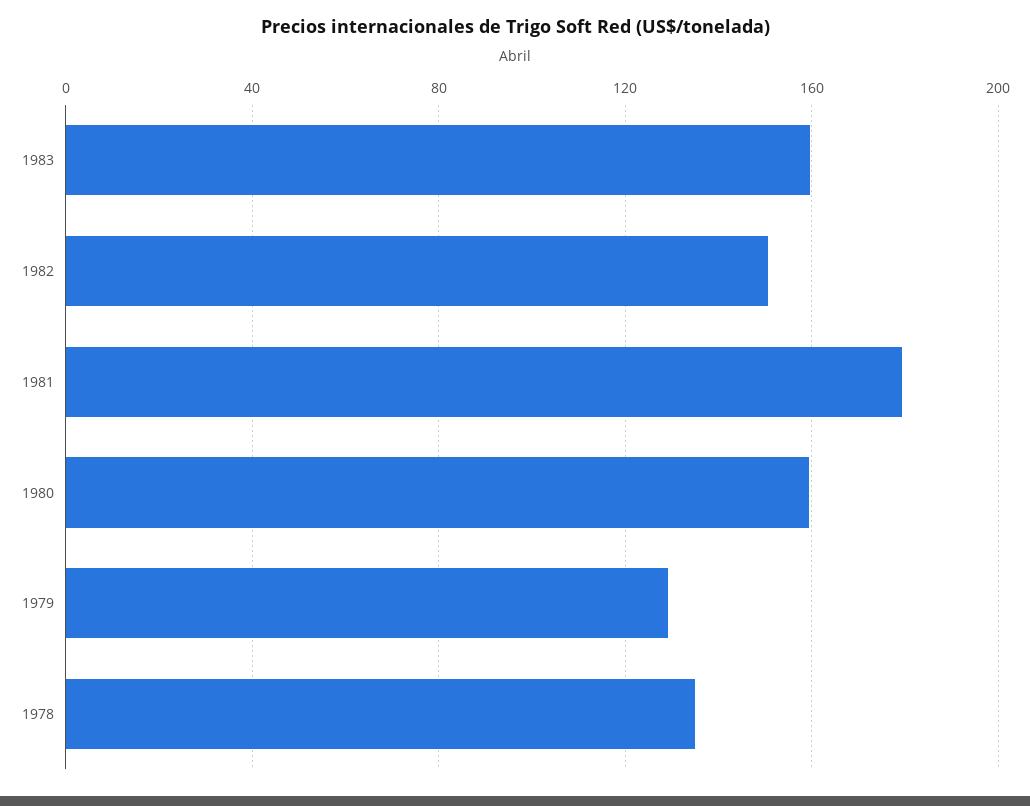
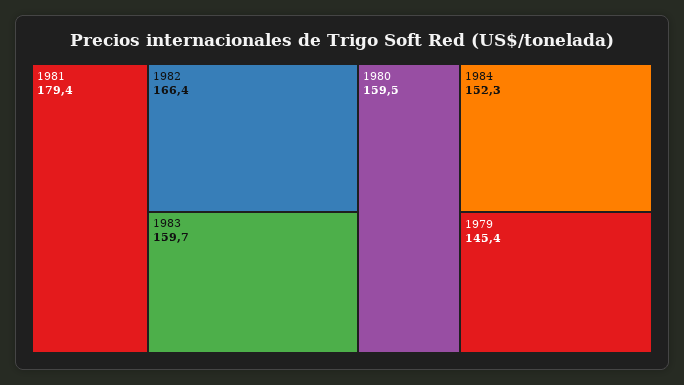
1982: 150 -> 166.4
1979: 130 -> 145.4
1978: 135 -> none
1984: none -> 152.3

